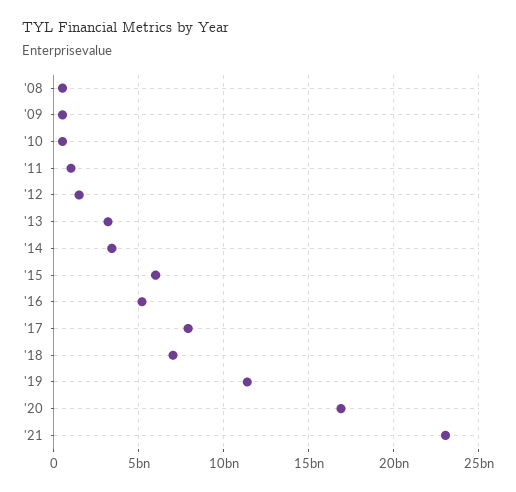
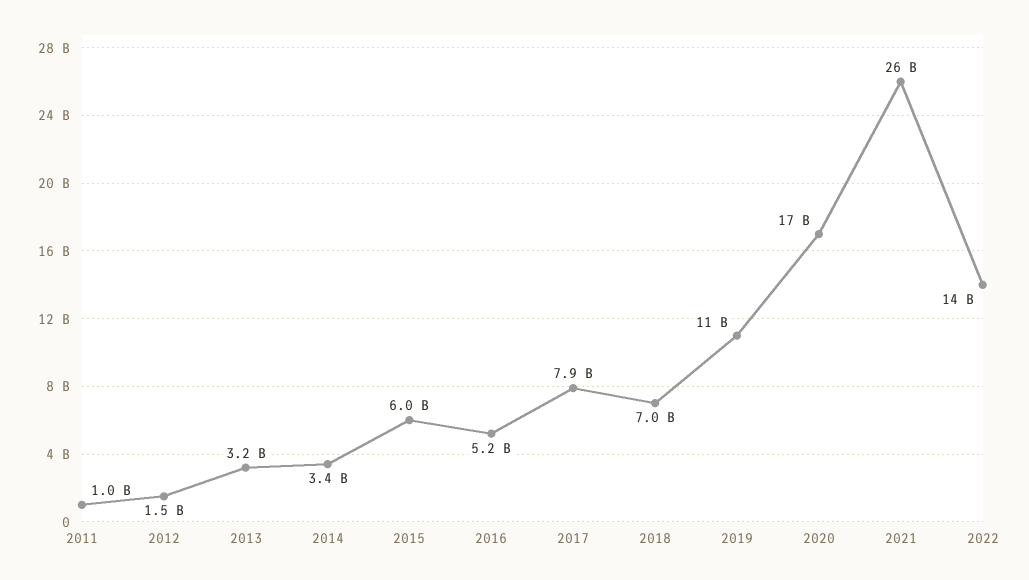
'08: 500000000 -> none
'09: 500000000 -> none
'10: 500000000 -> none
'21: 23000000000 -> 26000000000
2022: none -> 14000000000

